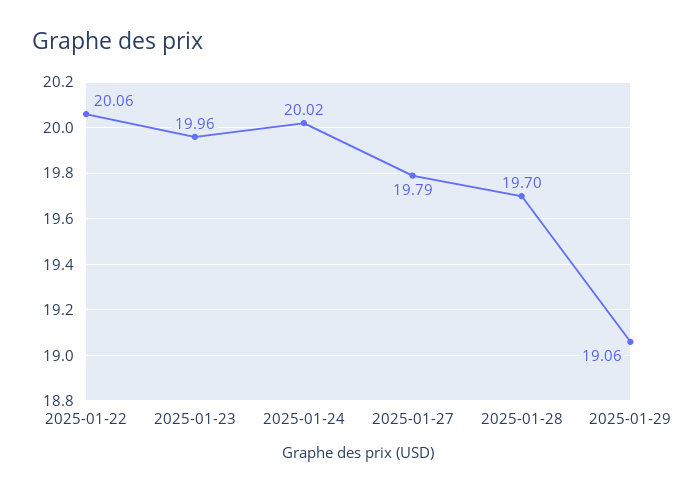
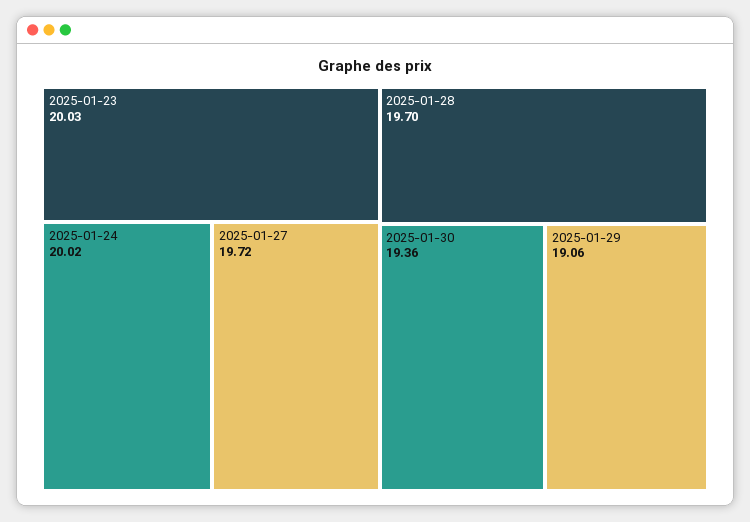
2025-01-22: 20.06 -> none
2025-01-23: 19.96 -> 20.03
2025-01-27: 19.79 -> 19.72
2025-01-30: none -> 19.36

